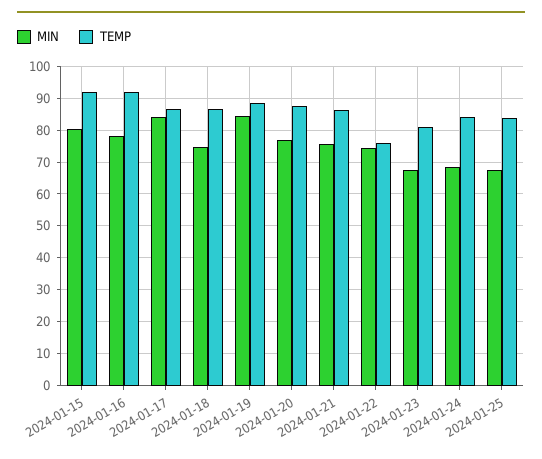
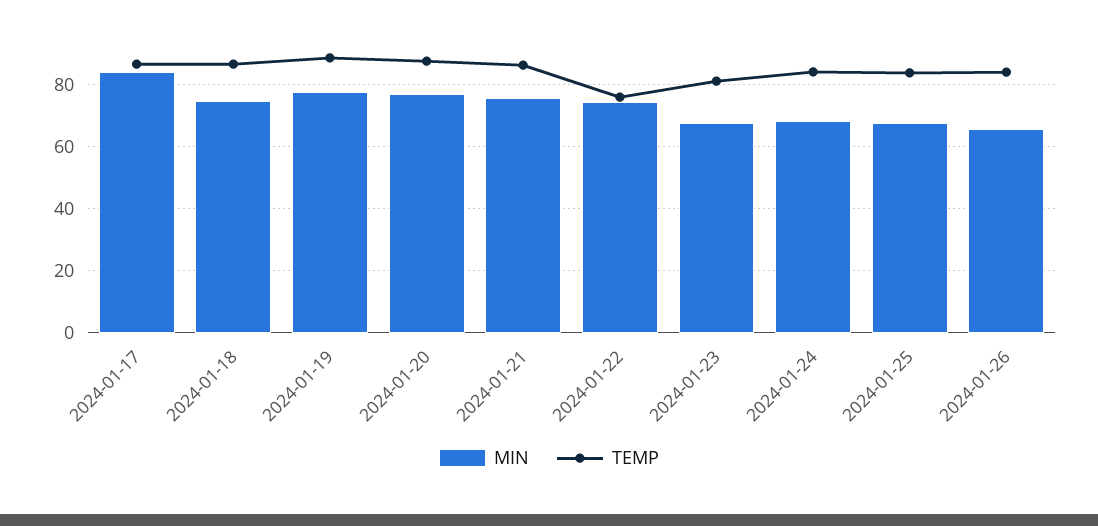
MIN, 2024-01-15: 80 -> none
TEMP, 2024-01-15: 92 -> none
MIN, 2024-01-16: 78 -> none
TEMP, 2024-01-16: 92 -> none
MIN, 2024-01-19: 84 -> 78
MIN, 2024-01-26: none -> 66
TEMP, 2024-01-26: none -> 84

